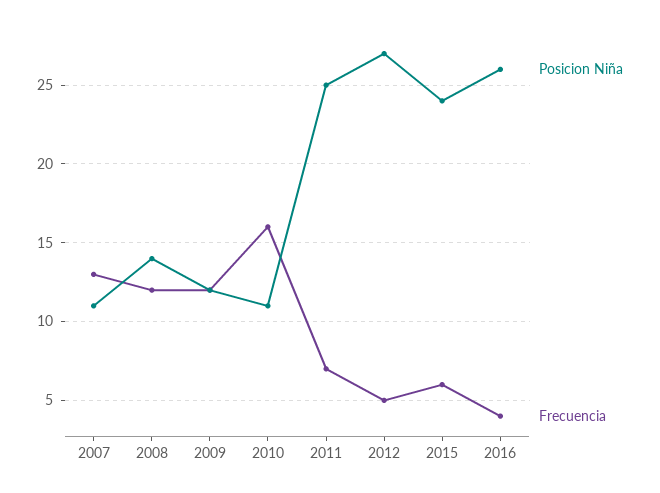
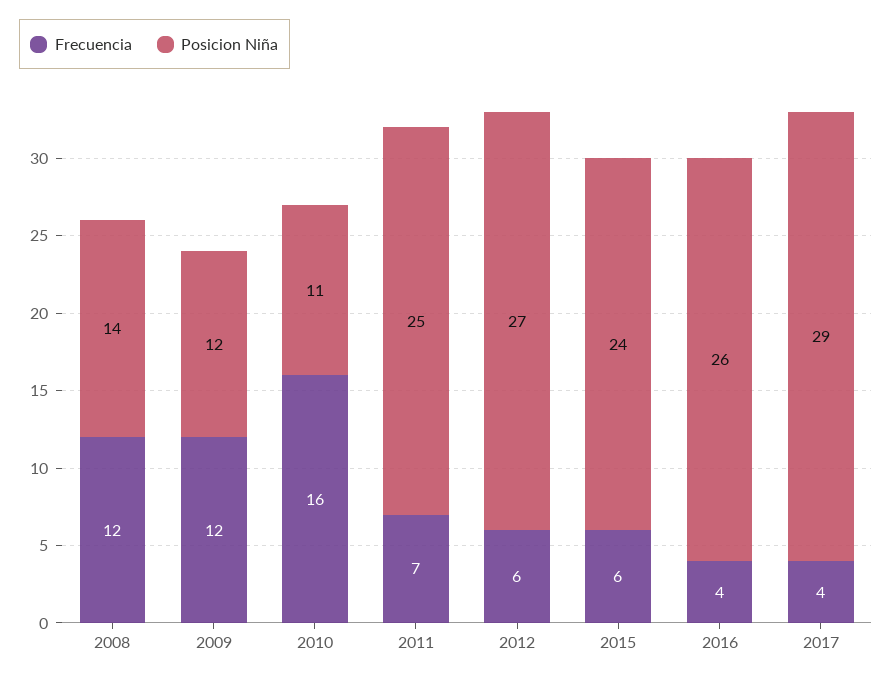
Posicion Niña, 2007: 11 -> none
Frecuencia, 2007: 13 -> none
Frecuencia, 2012: 5 -> 6
Frecuencia, 2017: none -> 4
Posicion Niña, 2017: none -> 29

